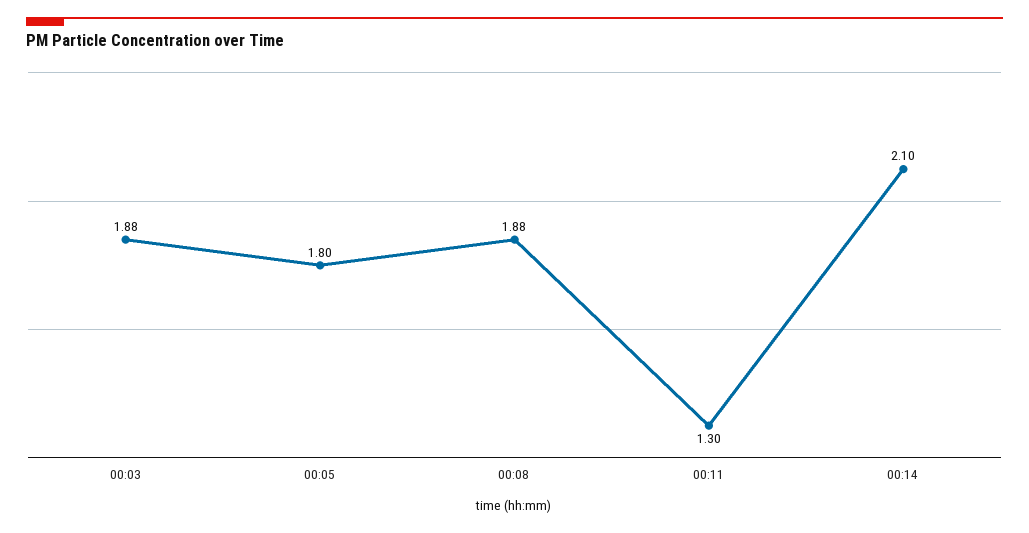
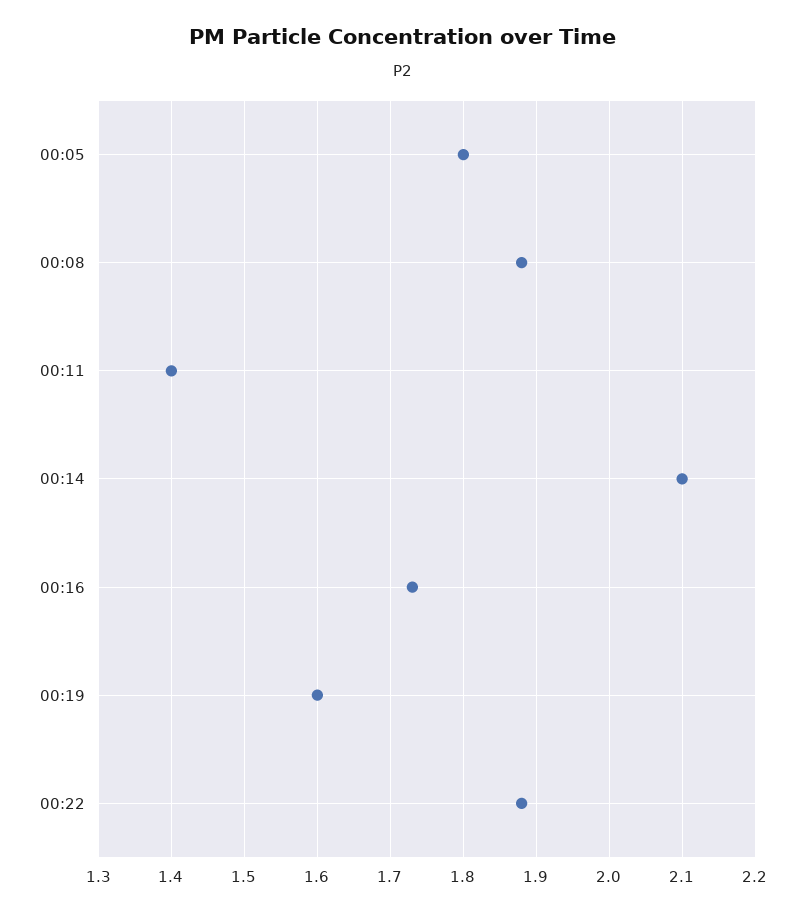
00:03: 1.88 -> none
00:11: 1.3 -> 1.4
00:16: none -> 1.73
00:19: none -> 1.6
00:22: none -> 1.88

